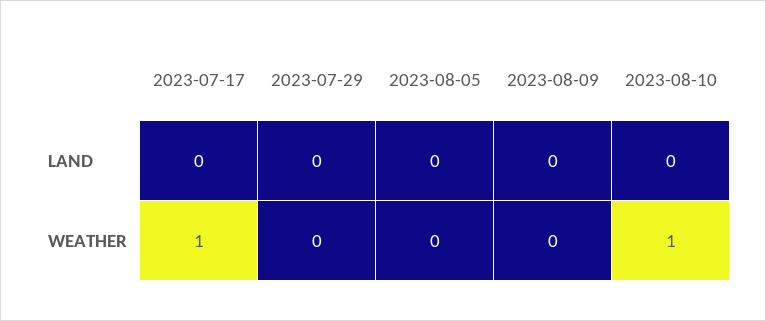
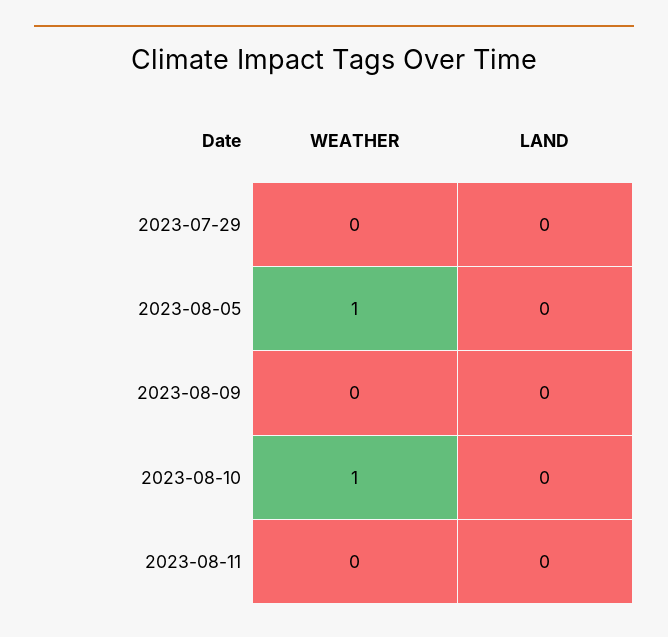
2023-07-17, LAND: 0 -> none
2023-07-17, WEATHER: 1 -> none
2023-08-05, WEATHER: 0 -> 1
2023-08-11, WEATHER: none -> 0
2023-08-11, LAND: none -> 0

